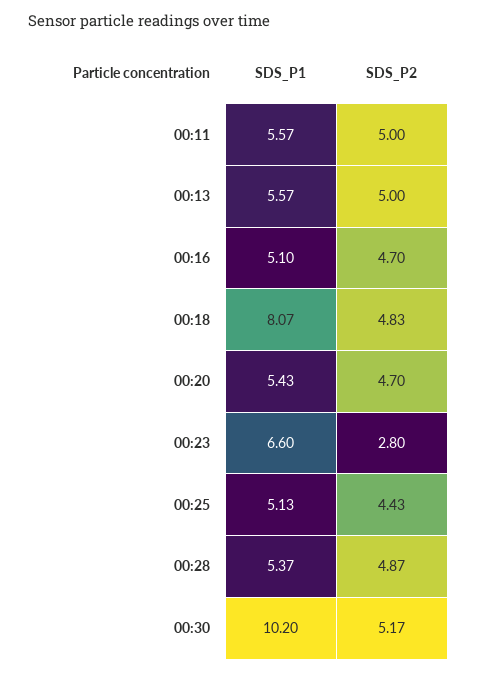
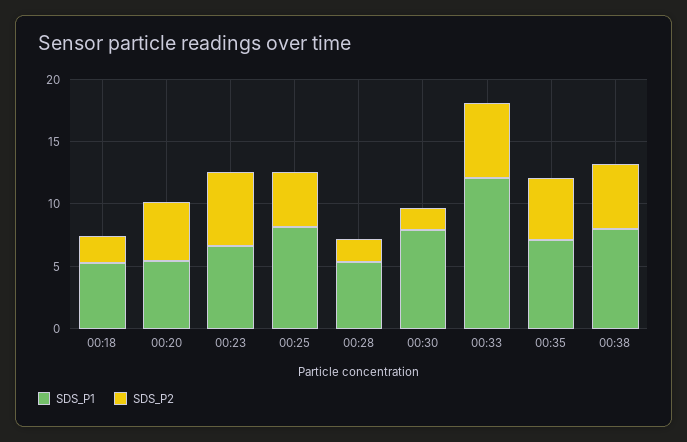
SDS_P1, 00:11: 5.57 -> none
SDS_P2, 00:11: 5 -> none
SDS_P1, 00:13: 5.57 -> none
SDS_P2, 00:13: 5 -> none
SDS_P1, 00:16: 5.1 -> none
SDS_P2, 00:16: 4.7 -> none
SDS_P1, 00:18: 8.07 -> 5
SDS_P2, 00:18: 4.83 -> 2
SDS_P2, 00:23: 2.8 -> 6
SDS_P1, 00:25: 5.13 -> 8
SDS_P2, 00:28: 4.87 -> 2
SDS_P1, 00:30: 10.2 -> 8
SDS_P2, 00:30: 5.17 -> 2
SDS_P1, 00:33: none -> 12
SDS_P2, 00:33: none -> 6
SDS_P1, 00:35: none -> 7
SDS_P2, 00:35: none -> 5
SDS_P1, 00:38: none -> 8
SDS_P2, 00:38: none -> 5

